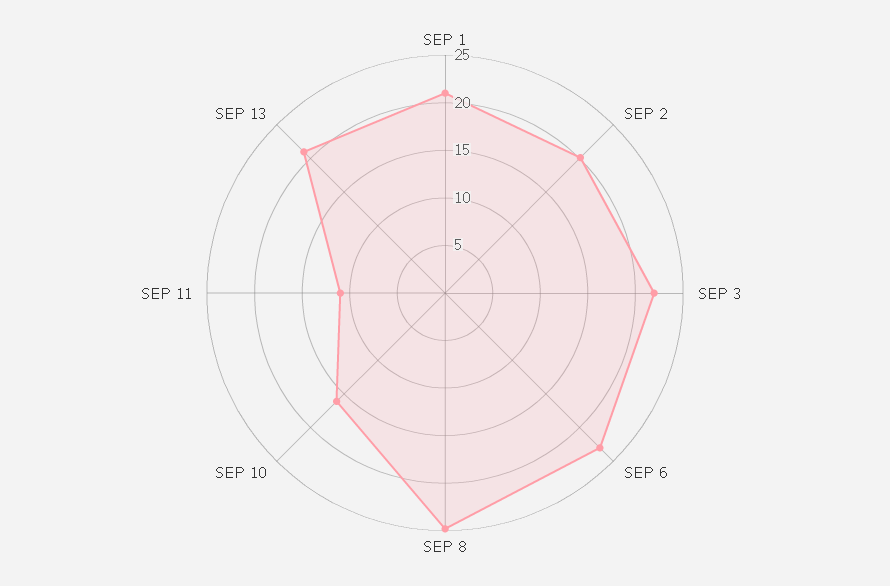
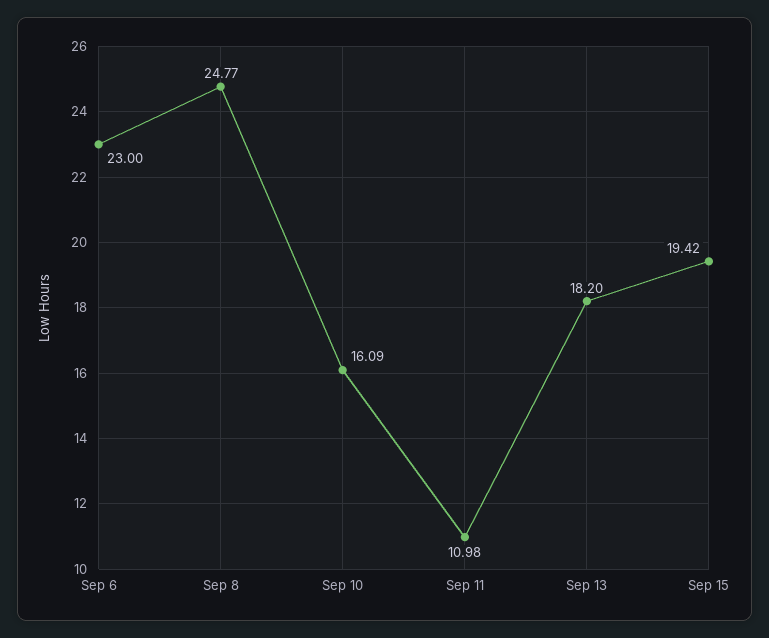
SEP 1: 21 -> none
SEP 2: 20 -> none
SEP 3: 22 -> none
SEP 13: 21 -> 18.2
Sep 15: none -> 19.42

